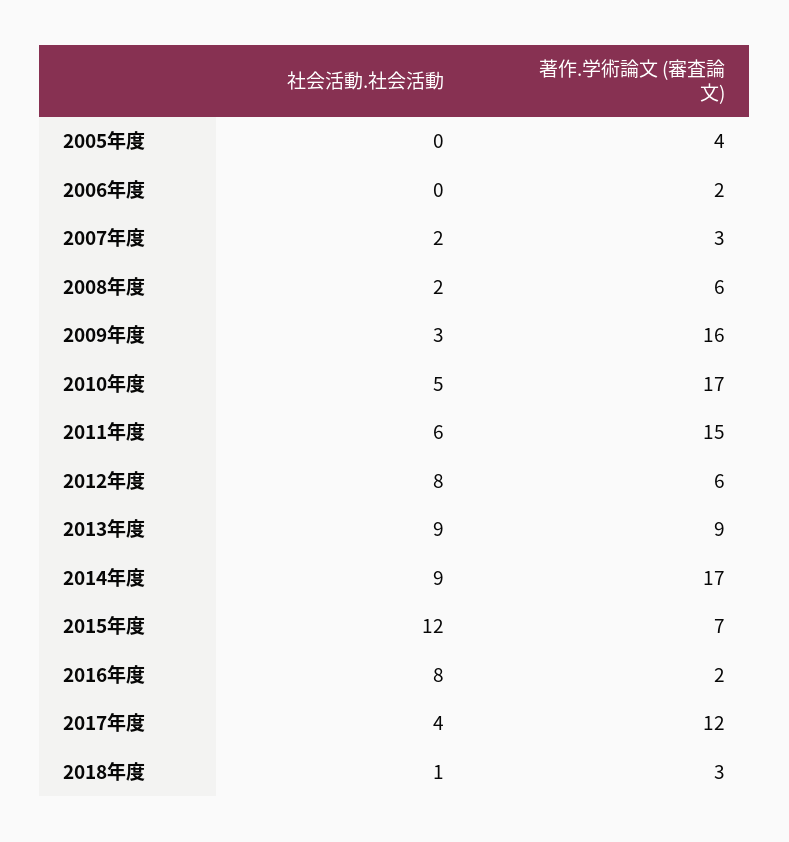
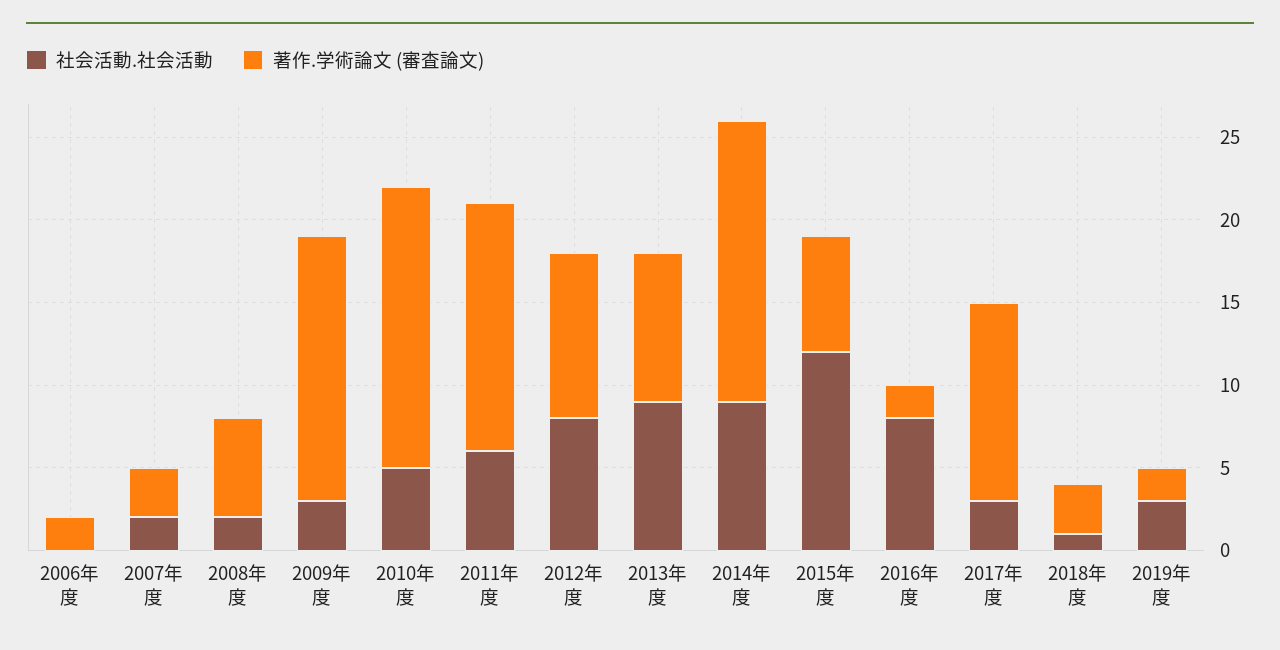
社会活動.社会活動, 2005年度: 0 -> none
著作.学術論文 (審査論文), 2005年度: 4 -> none
著作.学術論文 (審査論文), 2012年度: 6 -> 10
社会活動.社会活動, 2017年度: 4 -> 3
社会活動.社会活動, 2019年度: none -> 3
著作.学術論文 (審査論文), 2019年度: none -> 2

